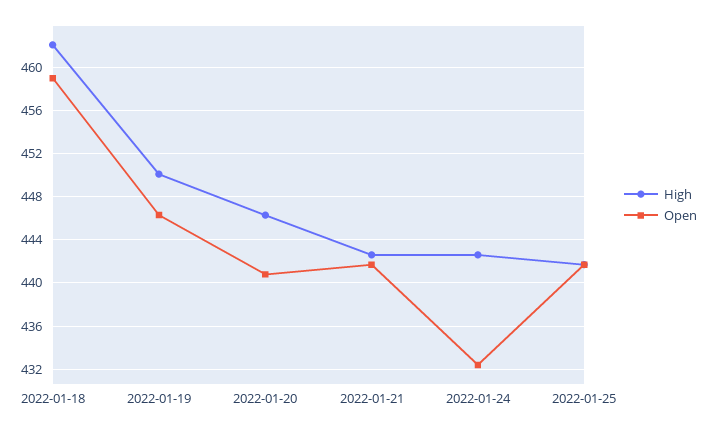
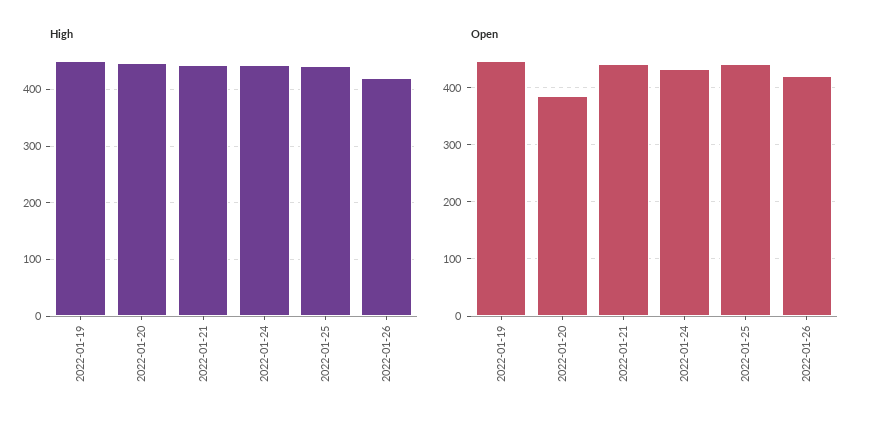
High, 2022-01-18: 462 -> none
Open, 2022-01-18: 459 -> none
Open, 2022-01-20: 441 -> 380
High, 2022-01-26: none -> 420
Open, 2022-01-26: none -> 420

